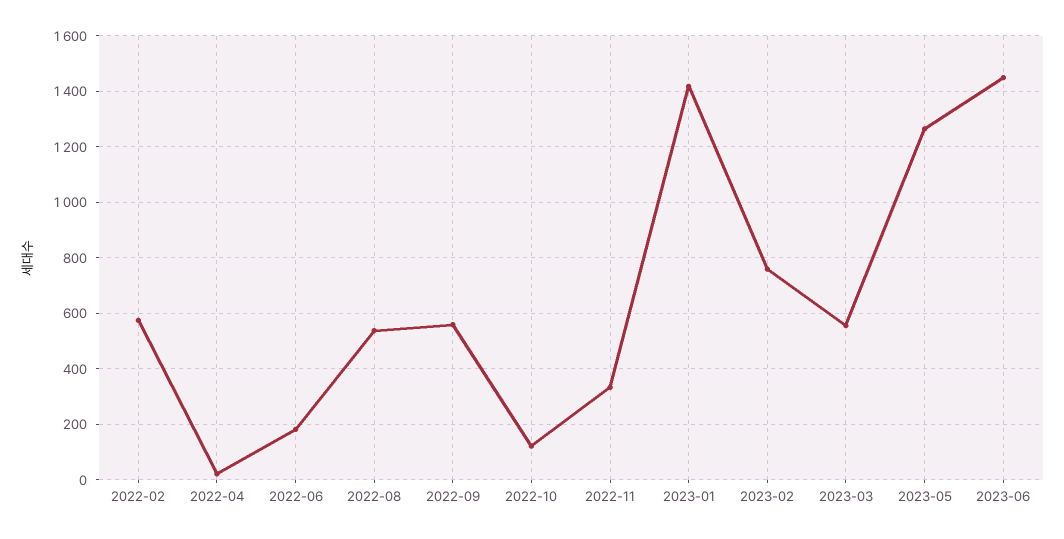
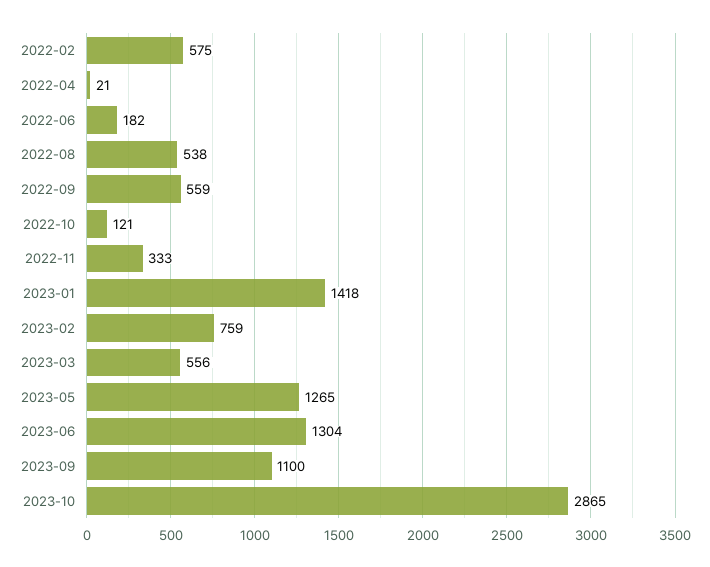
2023-06: 1450 -> 1304
2023-09: none -> 1100
2023-10: none -> 2865

